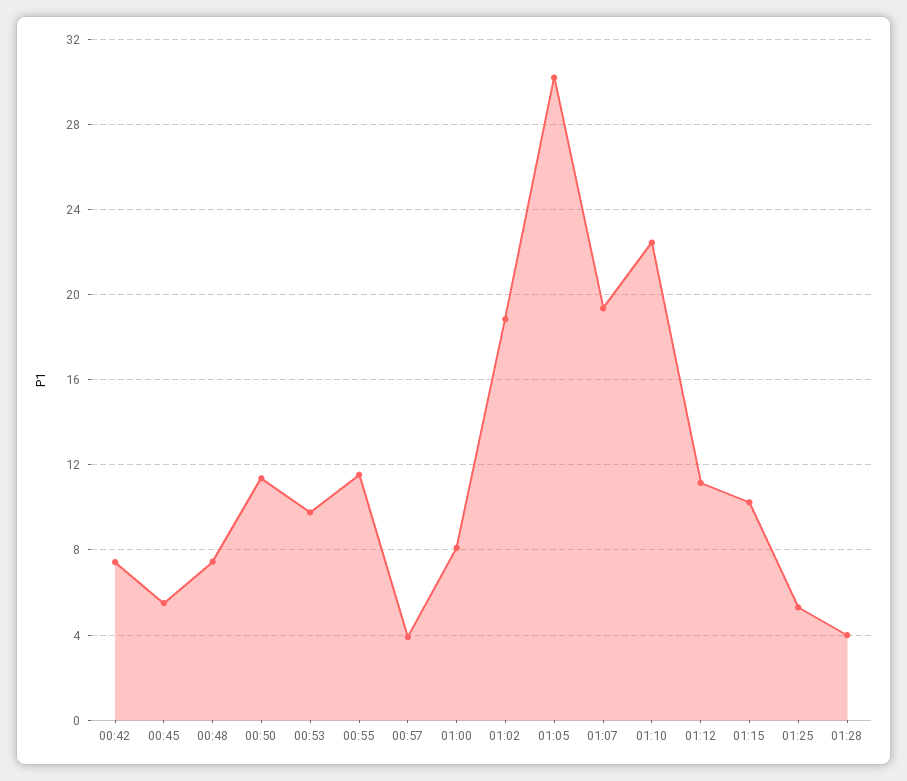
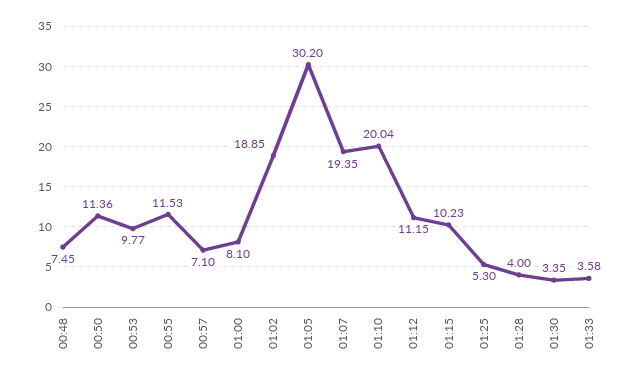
00:42: 7.5 -> none
00:45: 5.5 -> none
00:57: 4 -> 7.1
01:10: 22.5 -> 20.04
01:30: none -> 3.35
01:33: none -> 3.58

